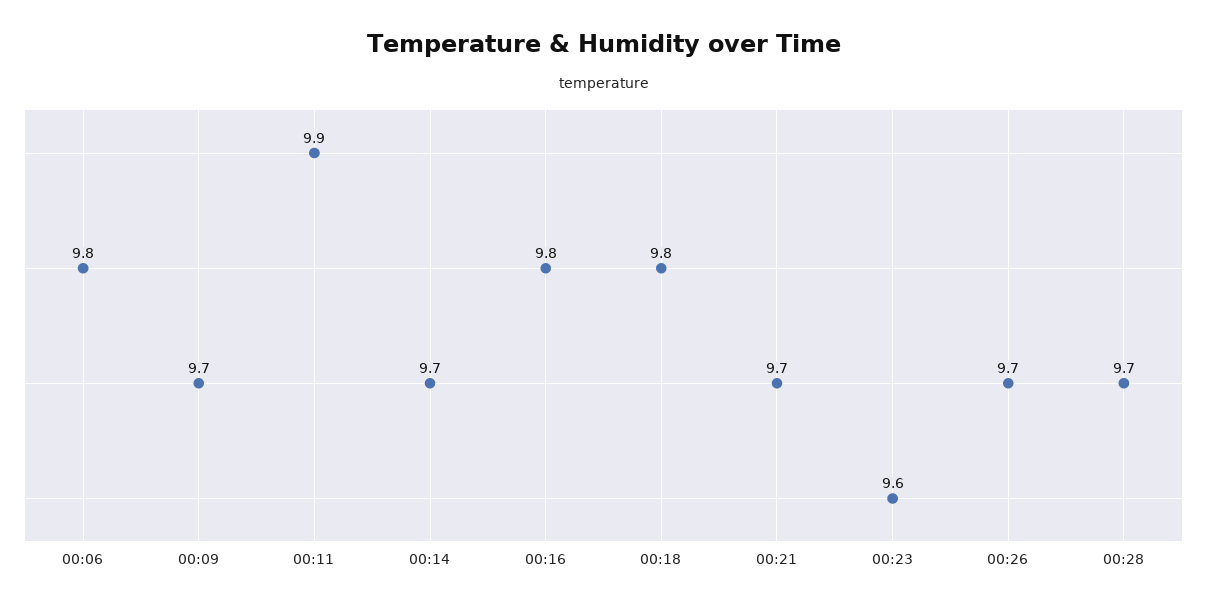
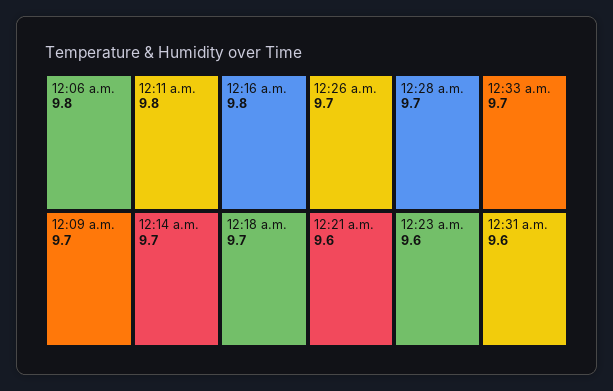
00:11: 9.9 -> 9.8
00:18: 9.8 -> 9.7
00:21: 9.7 -> 9.6
12:33 a.m.: none -> 9.7
12:31 a.m.: none -> 9.6

